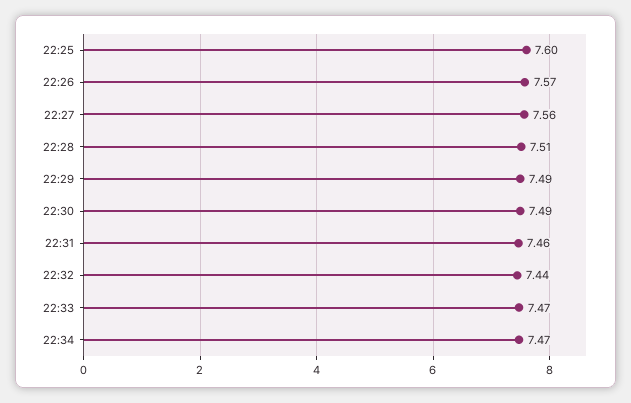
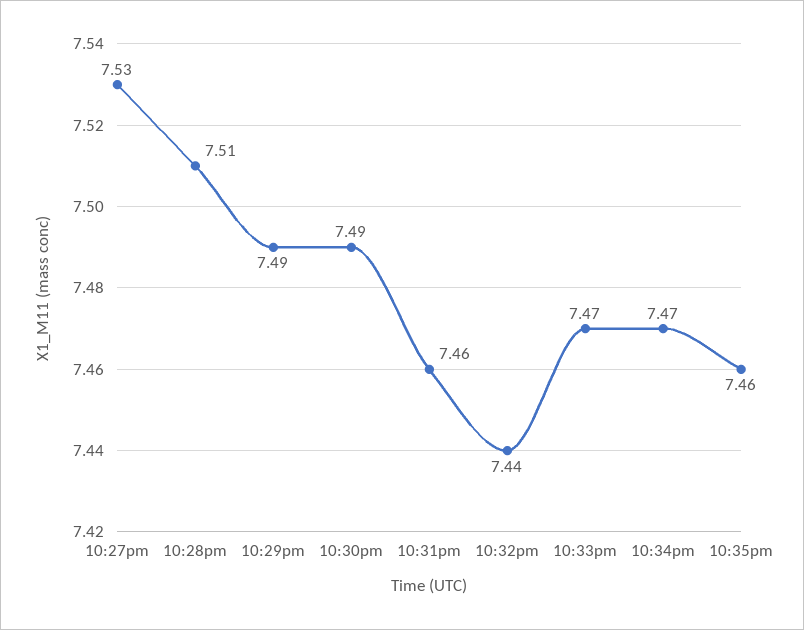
22:25: 7.6 -> none
22:26: 7.57 -> none
22:27: 7.56 -> 7.53
10:35pm: none -> 7.46

